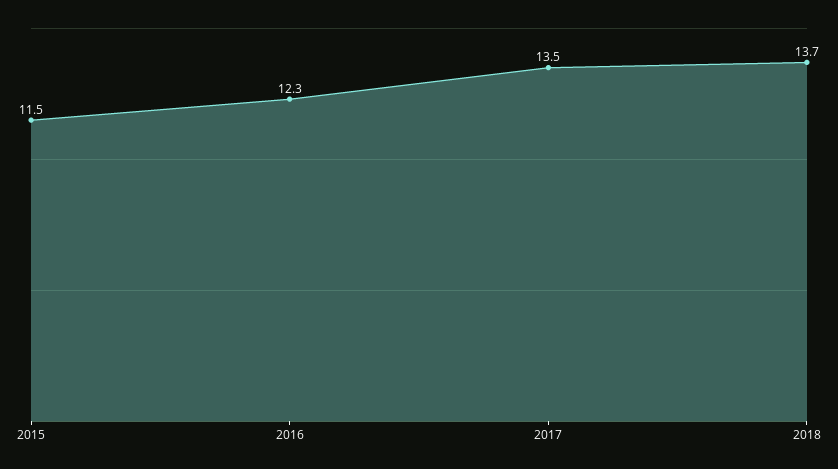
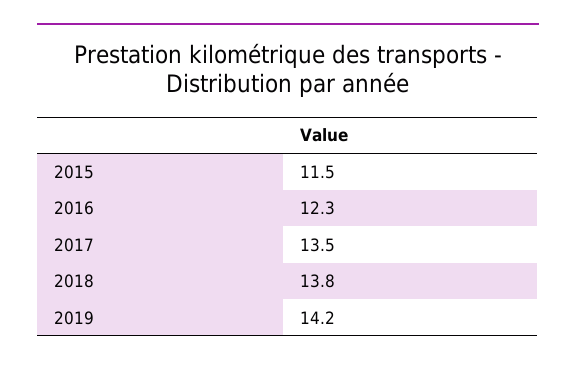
2018: 13.7 -> 13.8
2019: none -> 14.2

